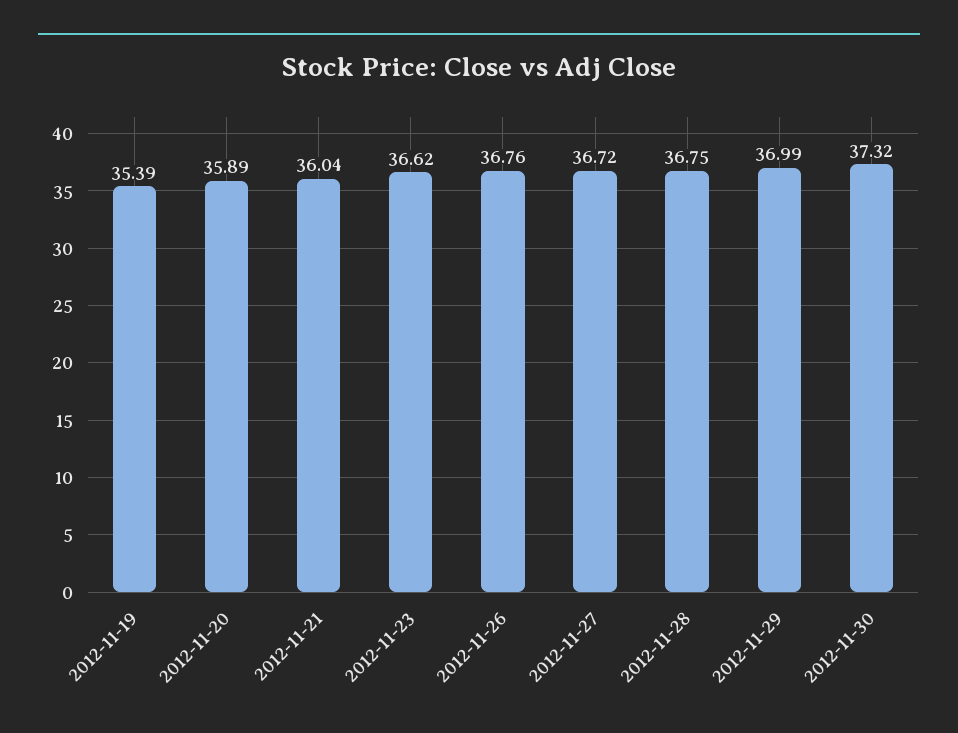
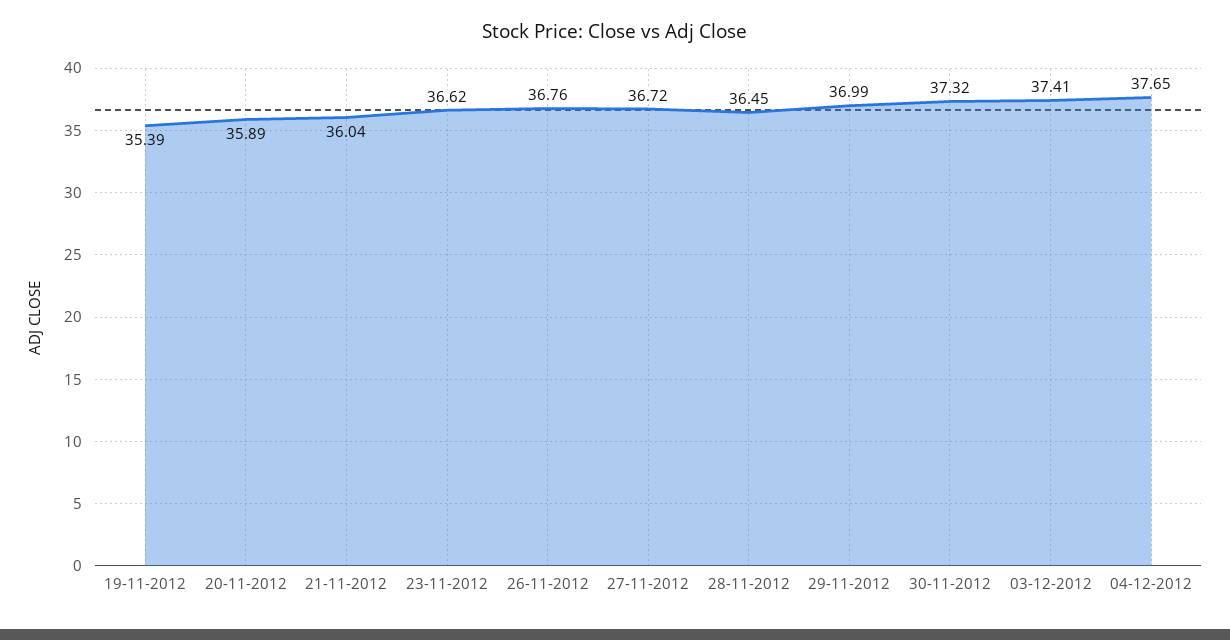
2012-11-28: 36.75 -> 36.45
03-12-2012: none -> 37.41
04-12-2012: none -> 37.65

